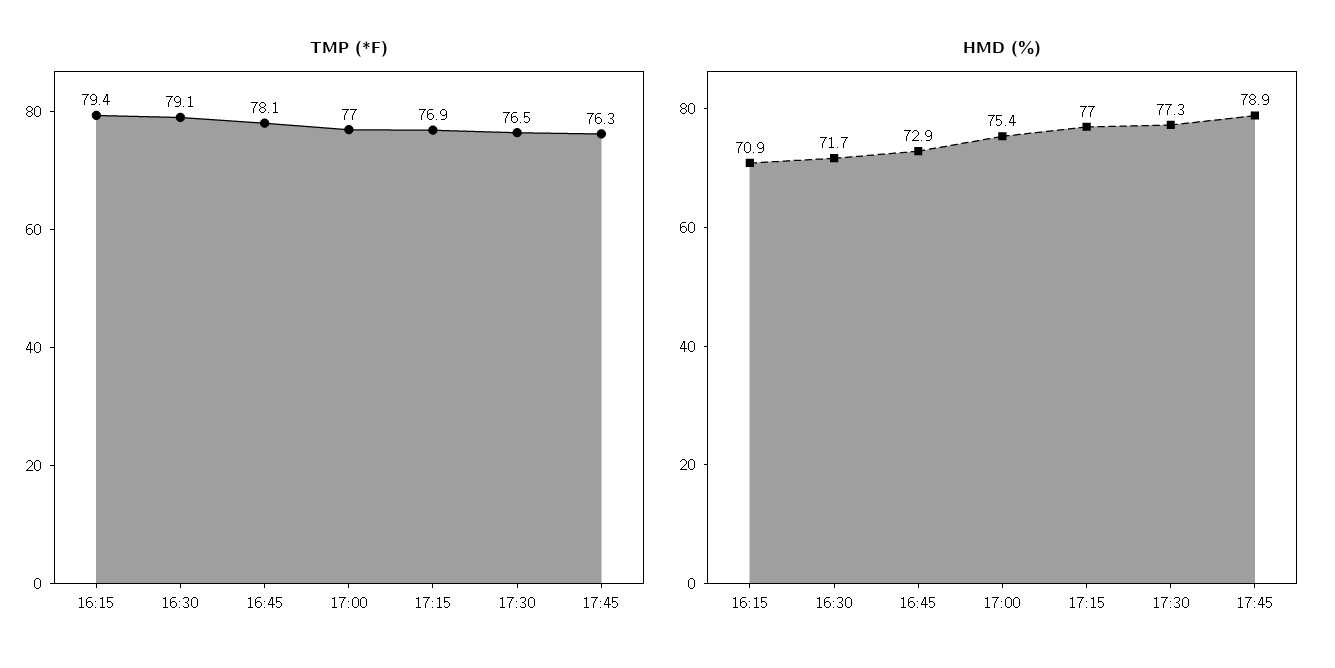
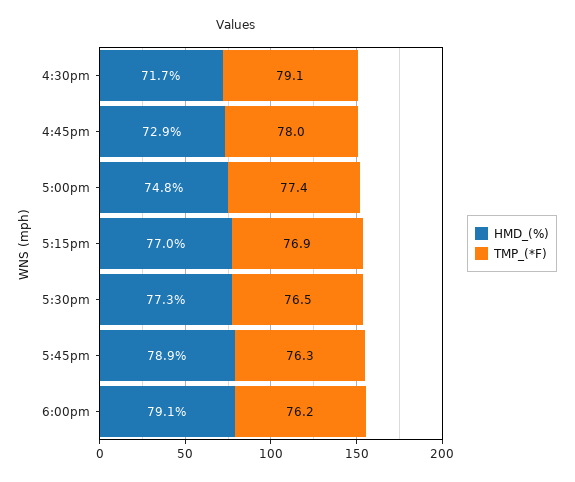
TMP (*F), 16:15: 79.4 -> none
TMP (*F), 16:45: 78.1 -> 78
TMP (*F), 17:00: 77 -> 77.4
HMD (%), 16:15: 70.9 -> none
HMD (%), 17:00: 75.4 -> 74.8
HMD (%), 6:00pm: none -> 79.1
TMP (*F), 6:00pm: none -> 76.2

